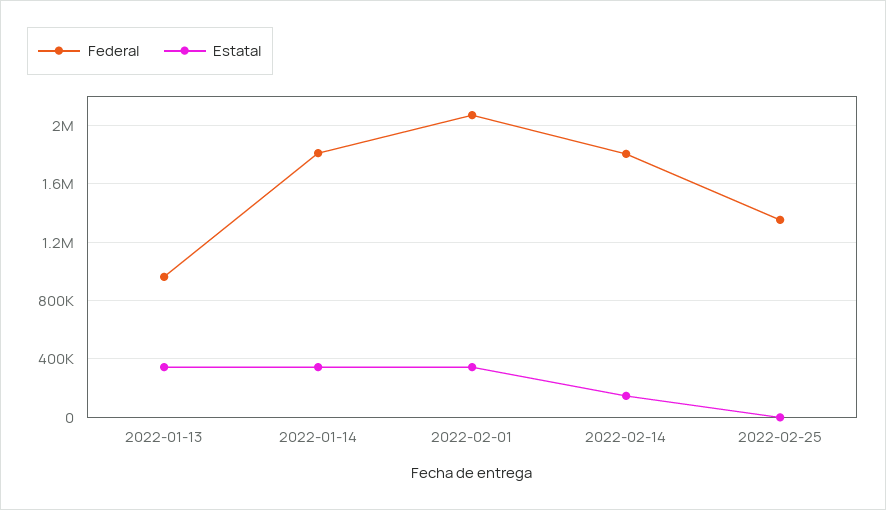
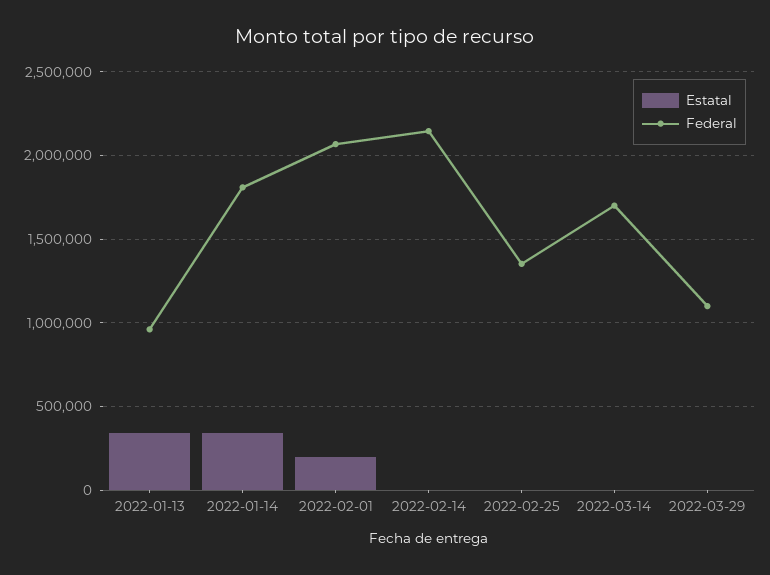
Estatal, 2022-02-01: 350000 -> 200000
Federal, 2022-02-14: 1800000 -> 2150000
Estatal, 2022-02-14: 150000 -> 0
Estatal, 2022-03-14: none -> 0
Federal, 2022-03-14: none -> 1700000
Estatal, 2022-03-29: none -> 0
Federal, 2022-03-29: none -> 1100000

